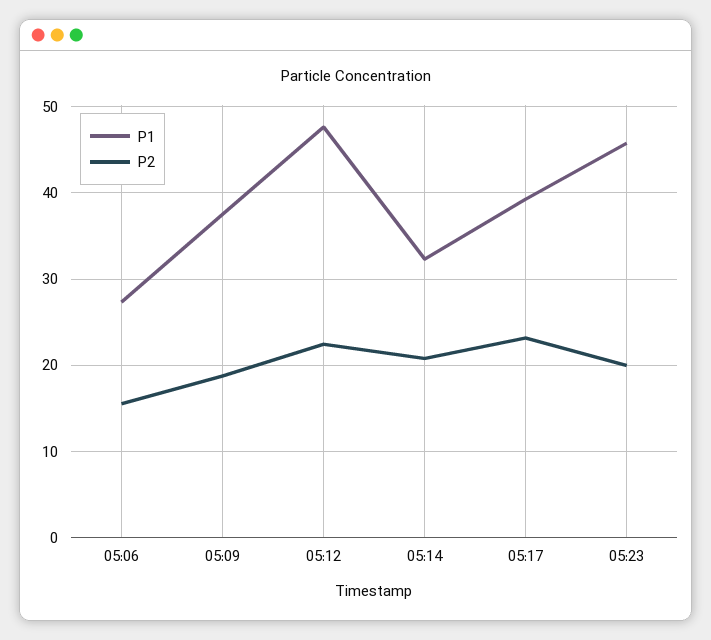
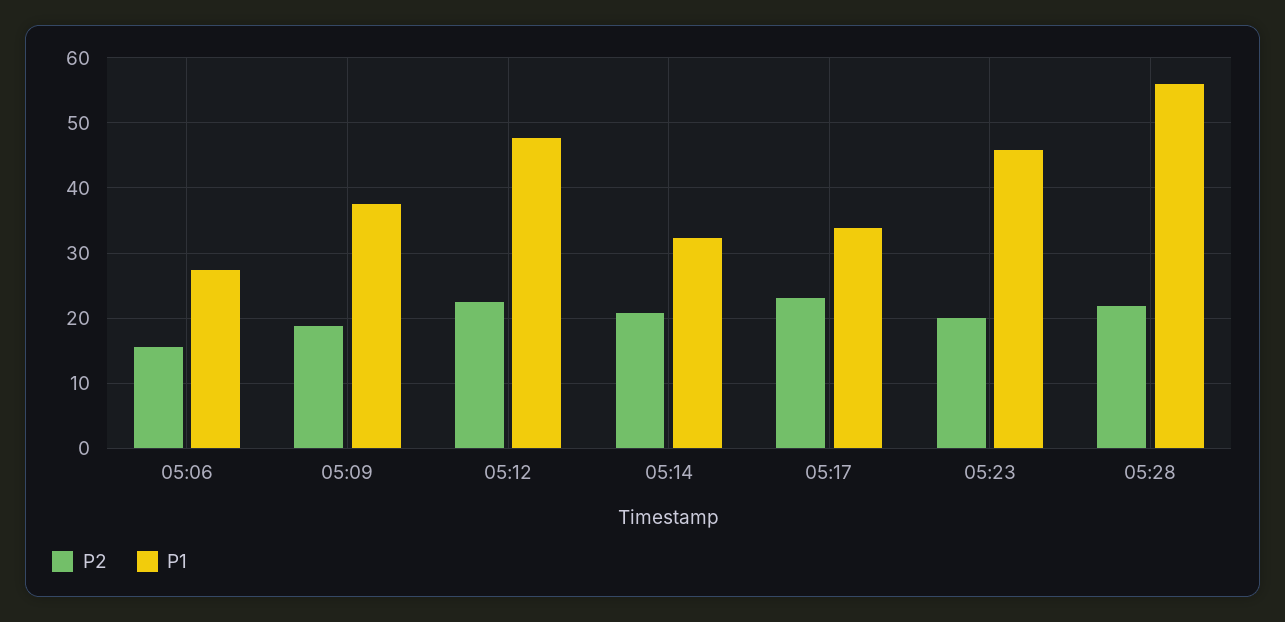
P1, 05:17: 39 -> 34
P2, 05:28: none -> 22
P1, 05:28: none -> 56

